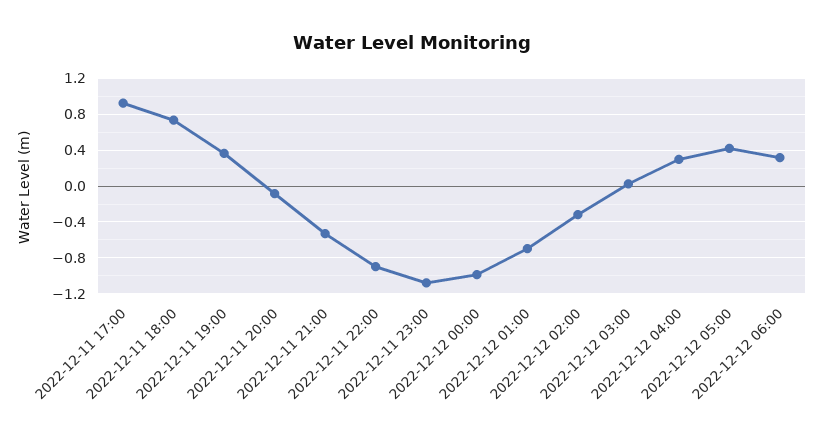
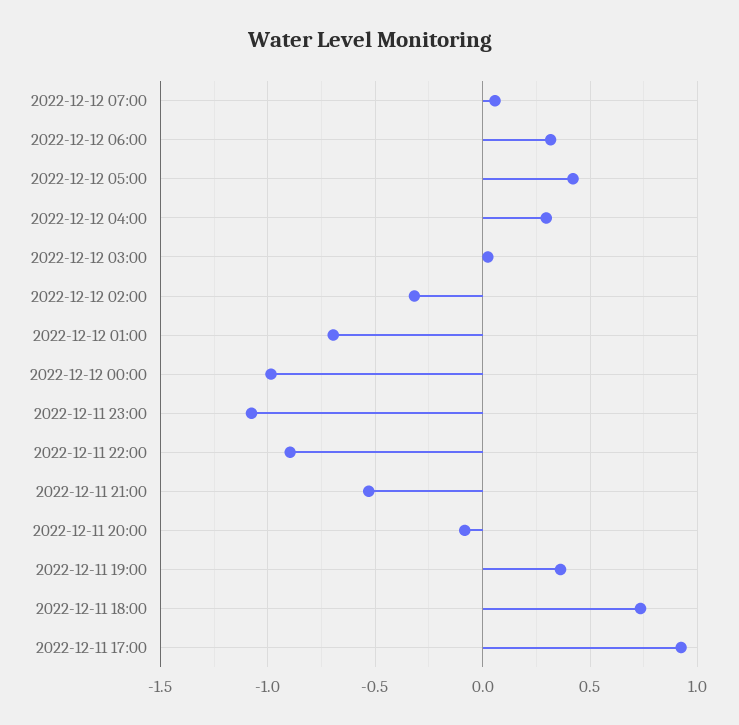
2022-12-12 07:00: none -> 0.05

